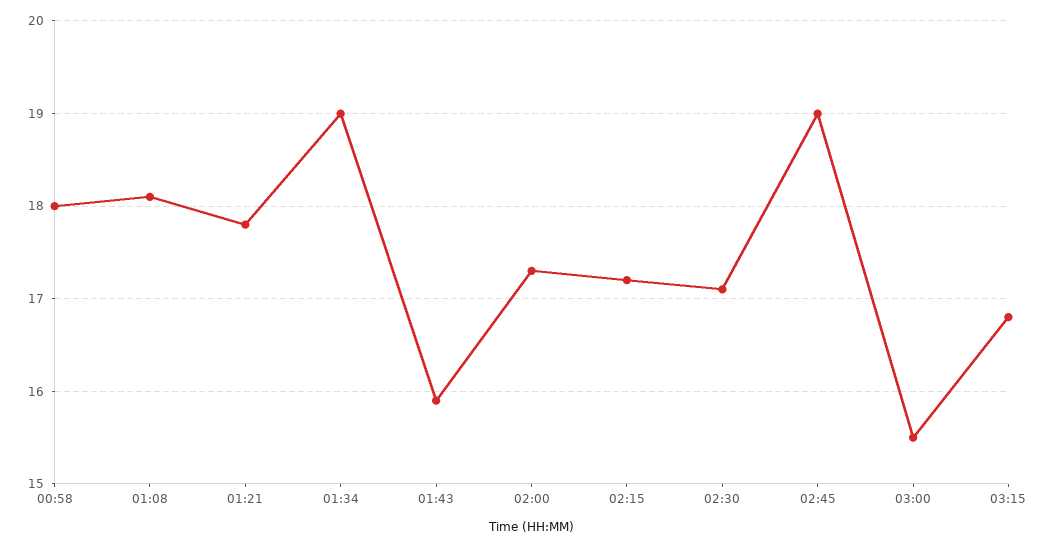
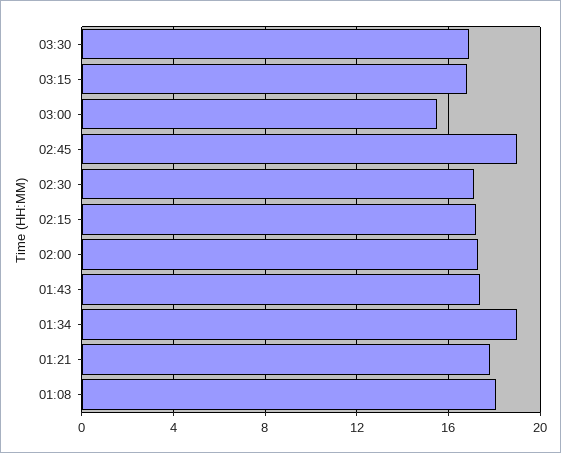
00:58: 18 -> none
01:43: 15.9 -> 17.5
03:30: none -> 17

